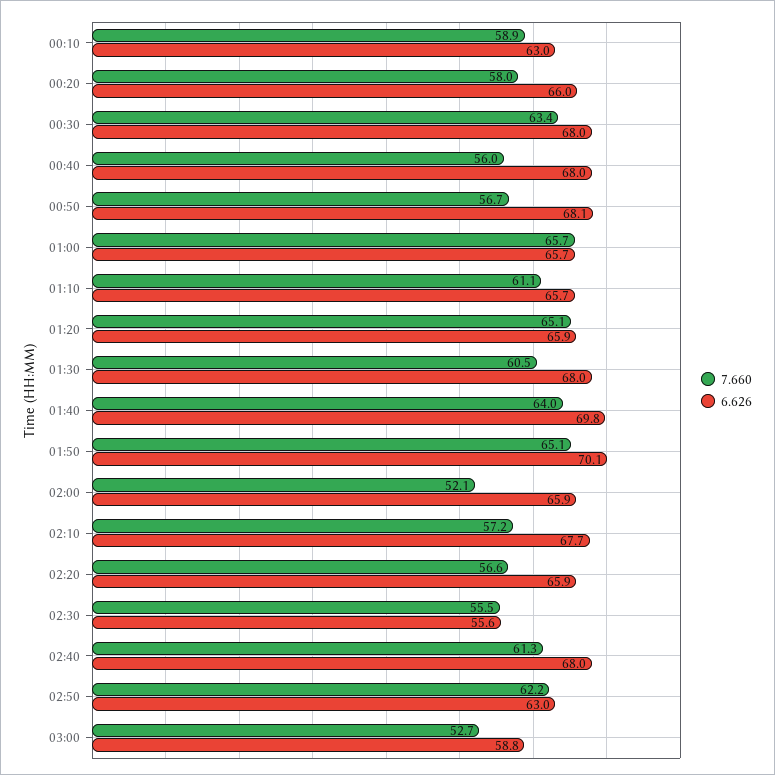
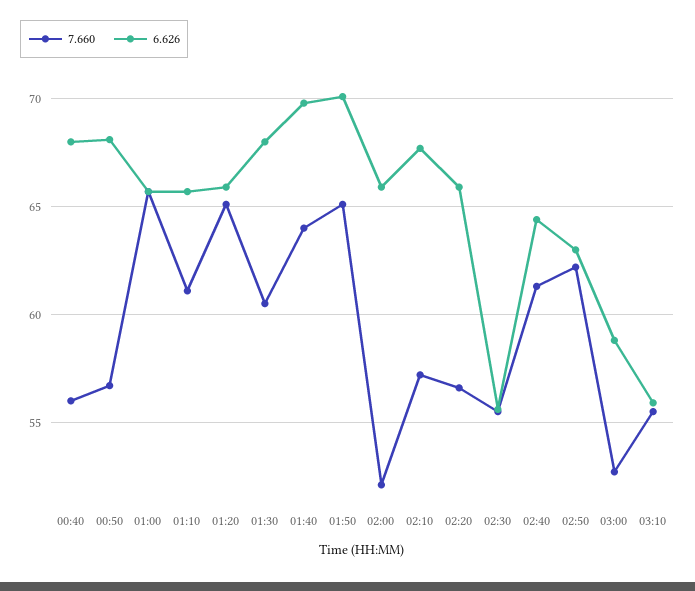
7.660, 00:10: 58.9 -> none
6.626, 00:10: 63 -> none
7.660, 00:20: 58 -> none
6.626, 00:20: 66 -> none
7.660, 00:30: 63.4 -> none
6.626, 00:30: 68 -> none
6.626, 02:40: 68 -> 64.5
7.660, 03:10: none -> 55.5
6.626, 03:10: none -> 56

